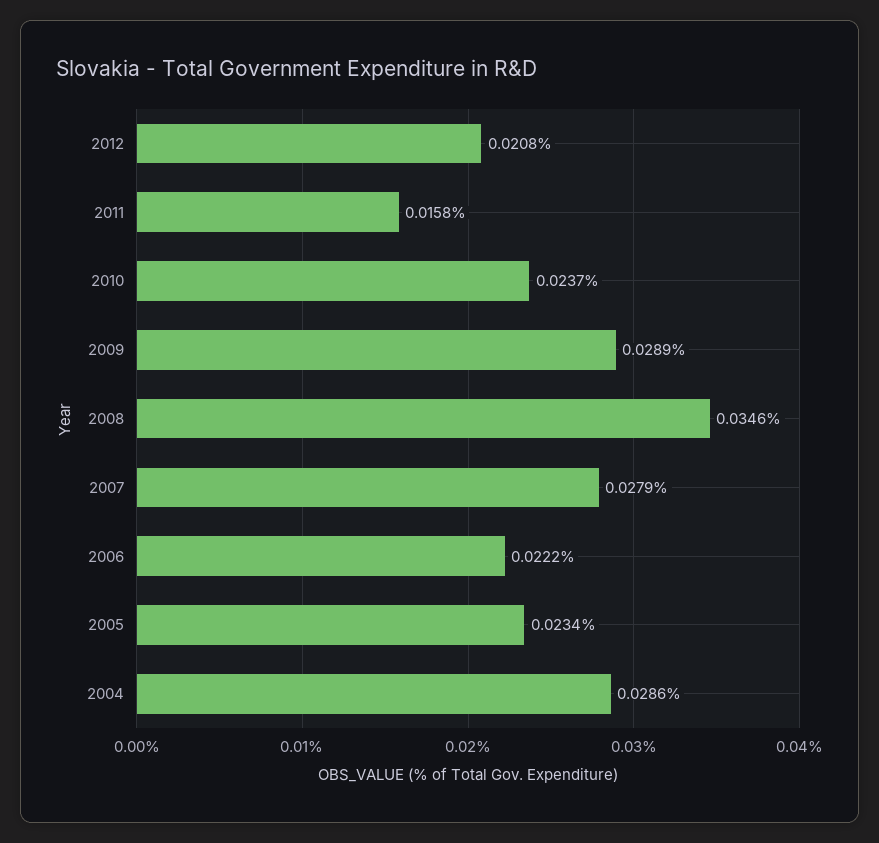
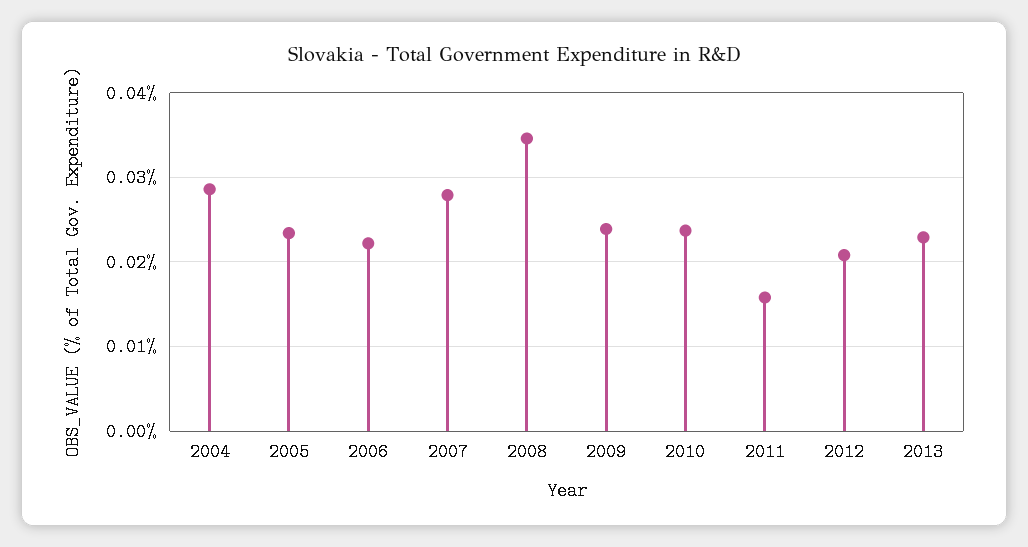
2009: 0.0289 -> 0.024
2013: none -> 0.023

